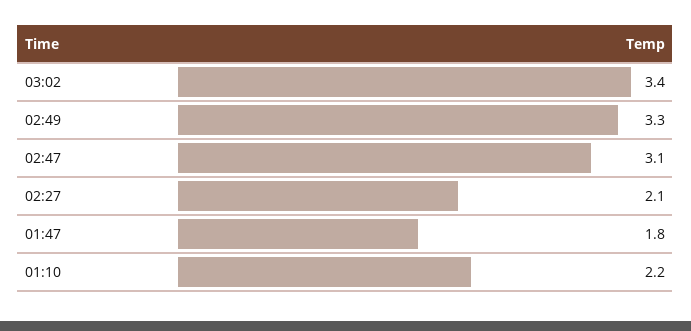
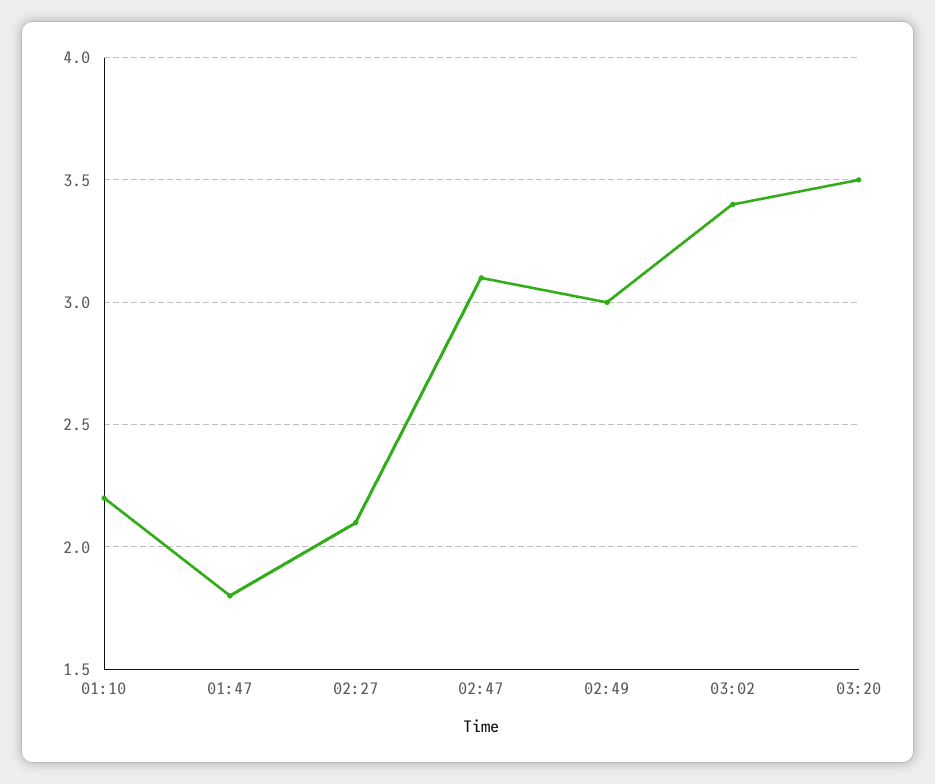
02:49: 3.3 -> 3
03:20: none -> 3.5

